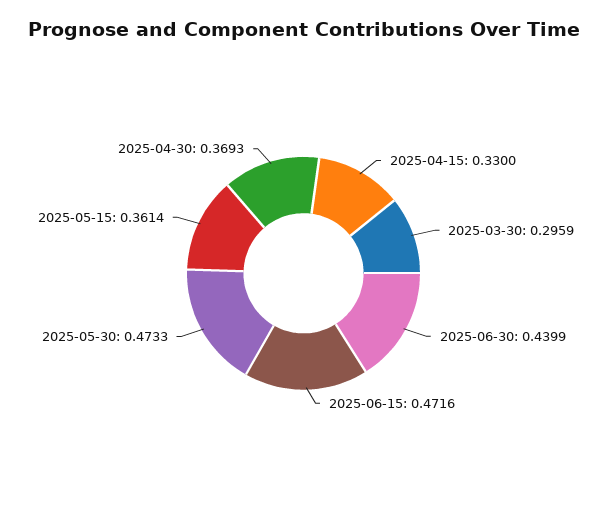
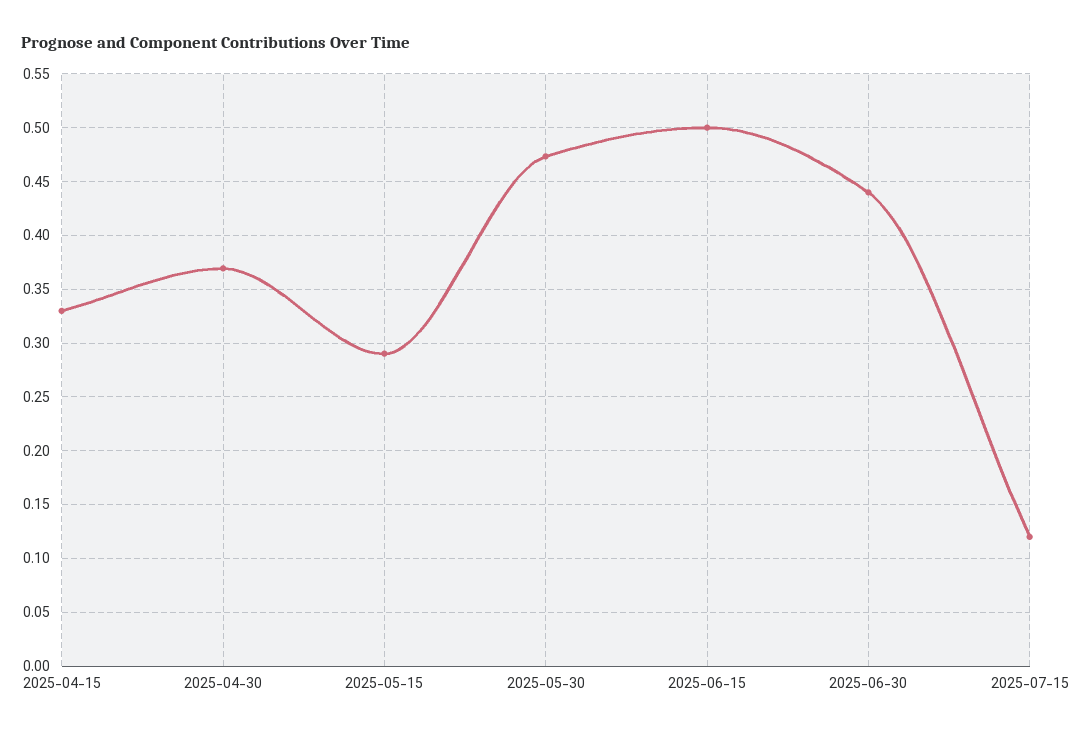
2025-03-30: 0.2959 -> none
2025-06-15: 0.4716 -> 0.5
2025-05-15: 0.3614 -> 0.29
2025-07-15: none -> 0.12

